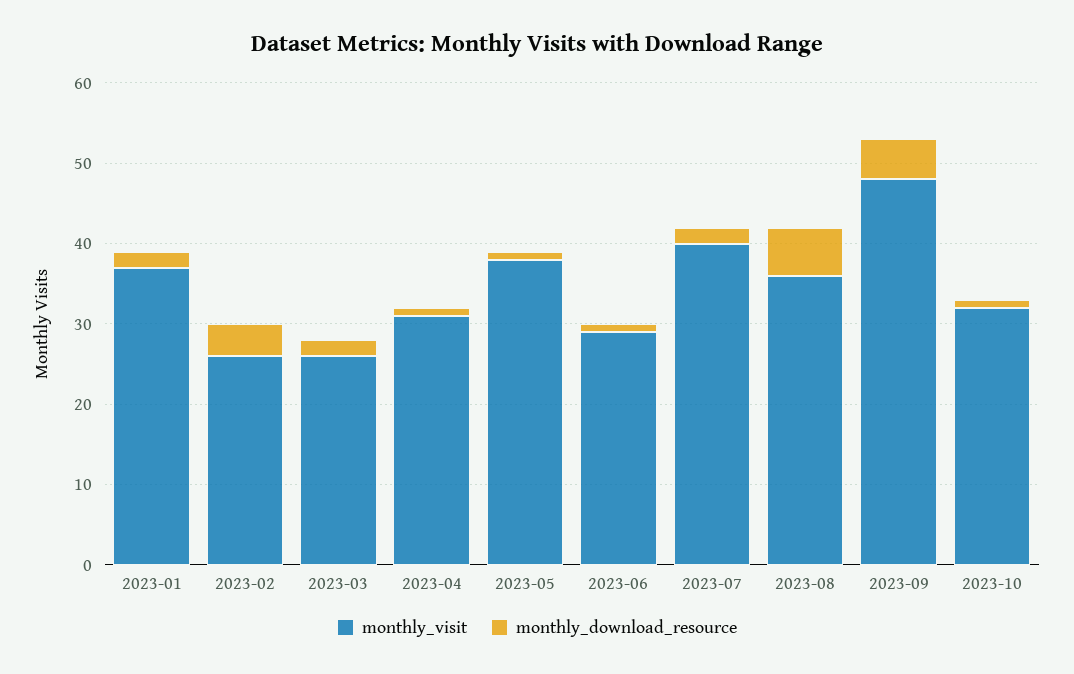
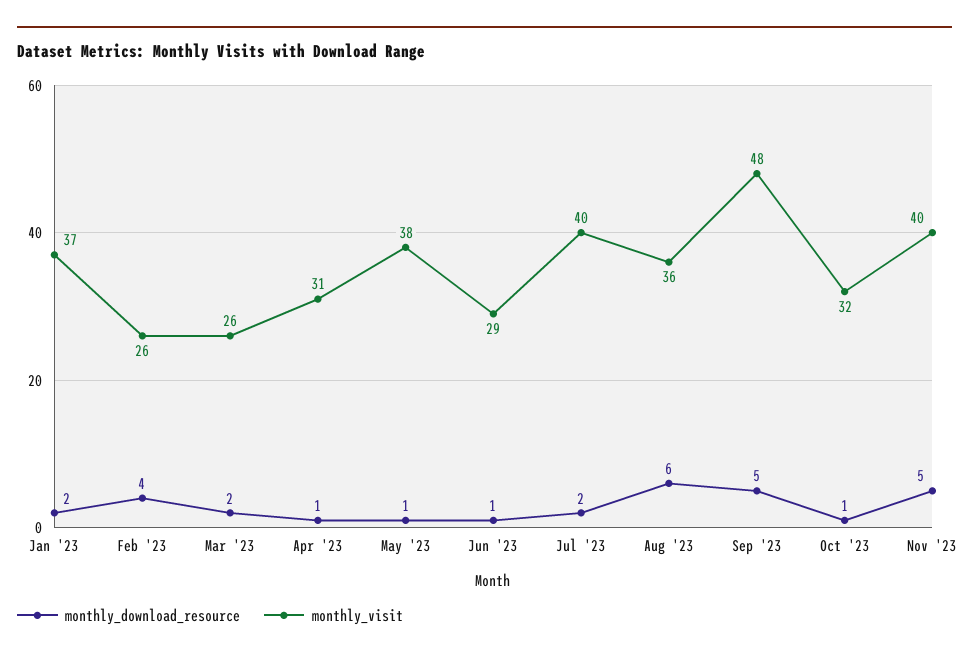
monthly_download_resource, Nov '23: none -> 5
monthly_visit, Nov '23: none -> 40

